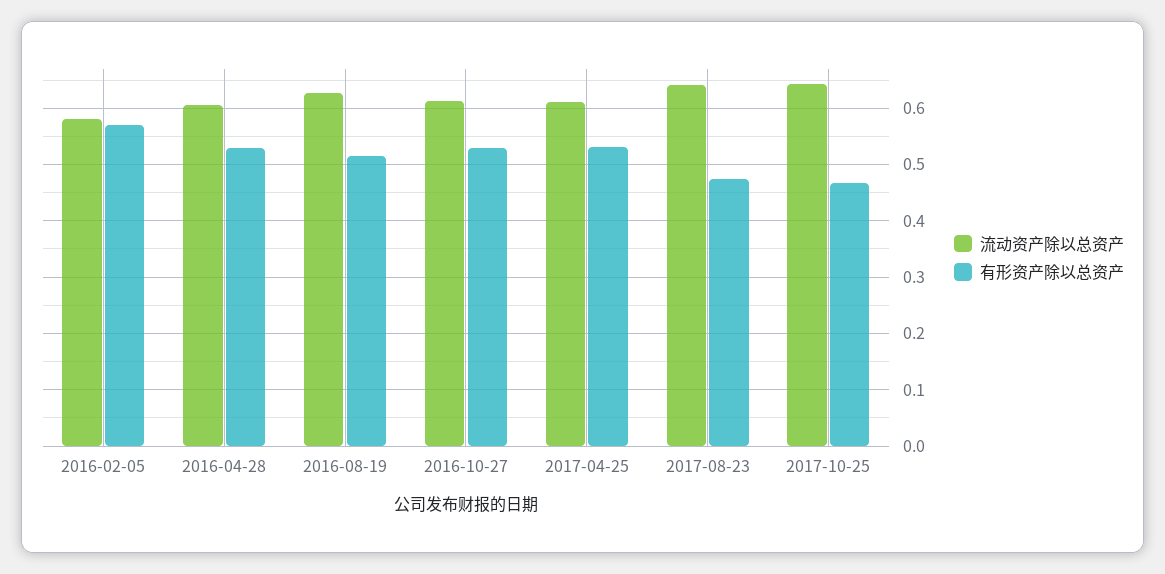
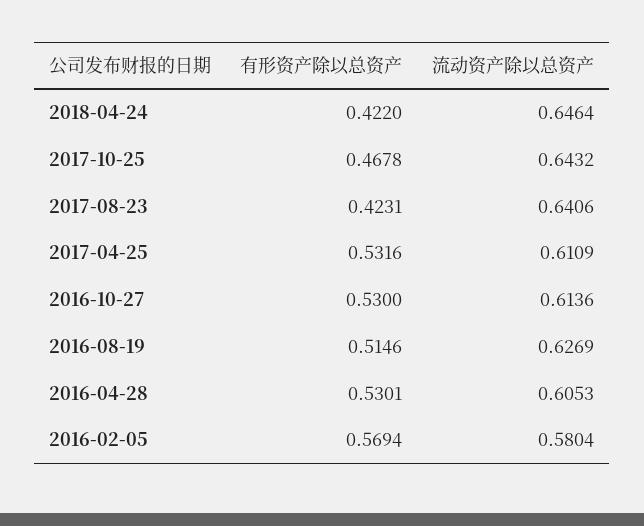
有形资产除以总资产, 2017-08-23: 0.48 -> 0.4231
有形资产除以总资产, 2018-04-24: none -> 0.422
流动资产除以总资产, 2018-04-24: none -> 0.6464

